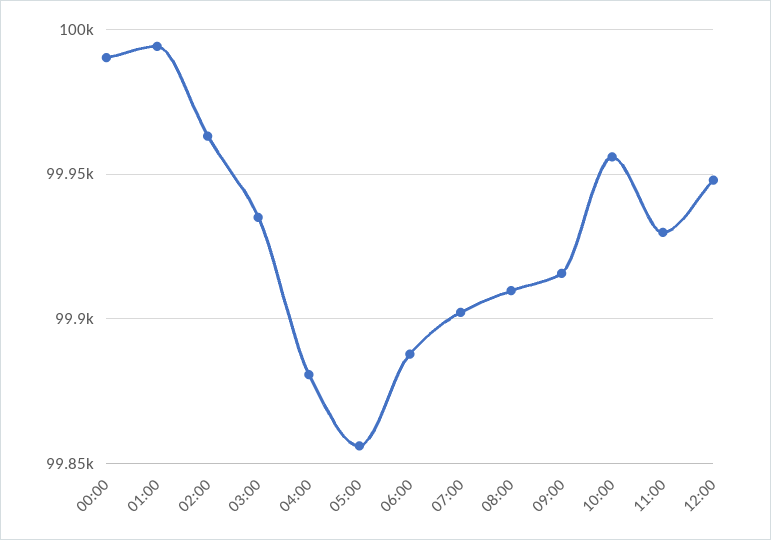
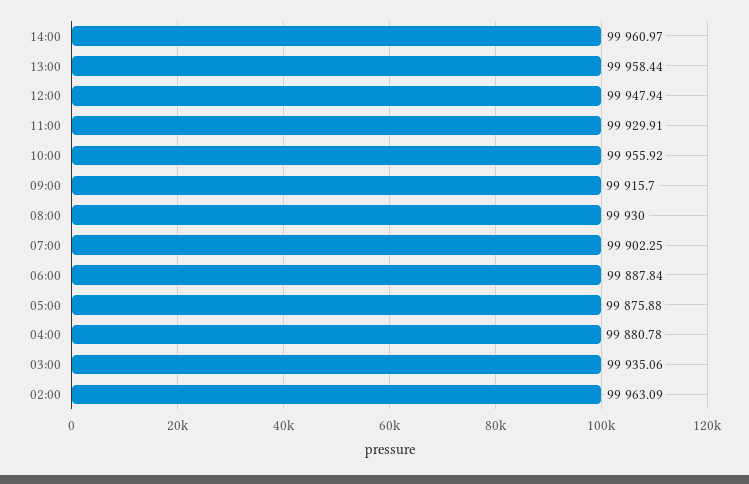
00:00: 99990 -> none
01:00: 99995 -> none
05:00: 99855 -> 99875.88
08:00: 99910 -> 99930
14:00: none -> 99960.97
13:00: none -> 99958.44

